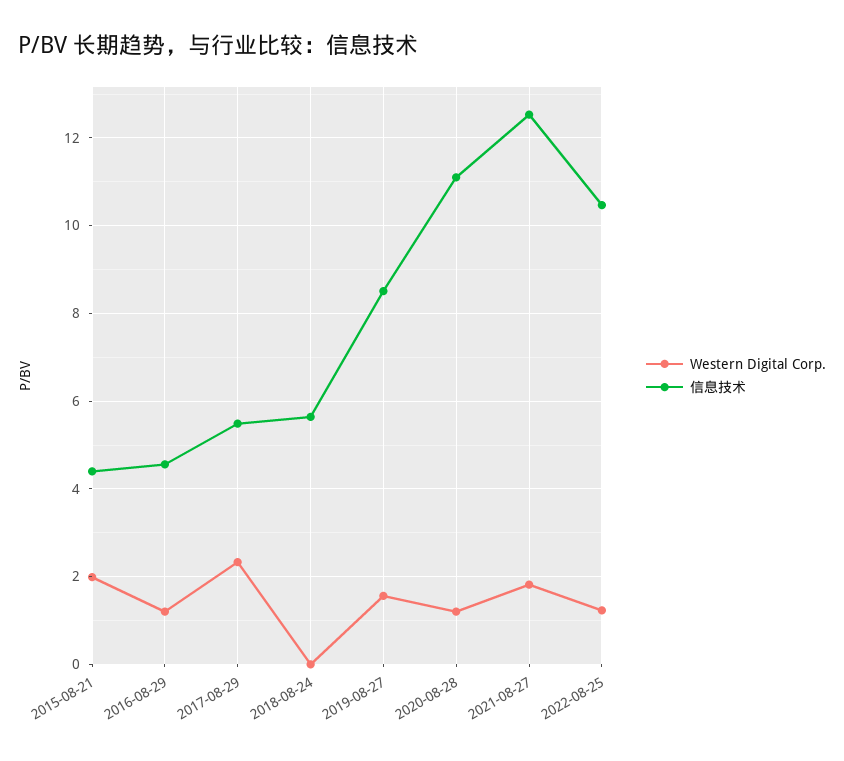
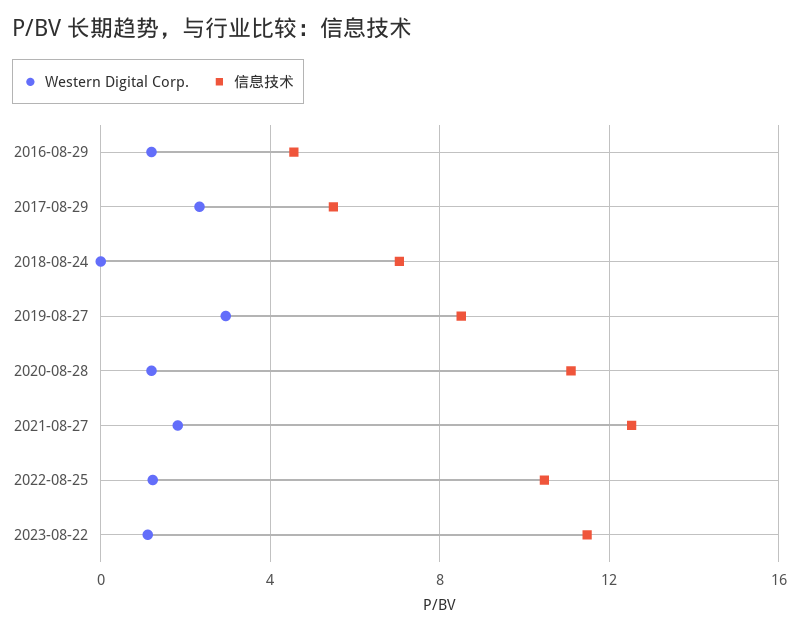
Western Digital Corp., 2015-08-21: 2 -> none
信息技术, 2015-08-21: 4.4 -> none
信息技术, 2018-08-24: 5.6 -> 7
Western Digital Corp., 2019-08-27: 1.6 -> 3
Western Digital Corp., 2023-08-22: none -> 1
信息技术, 2023-08-22: none -> 11.5

